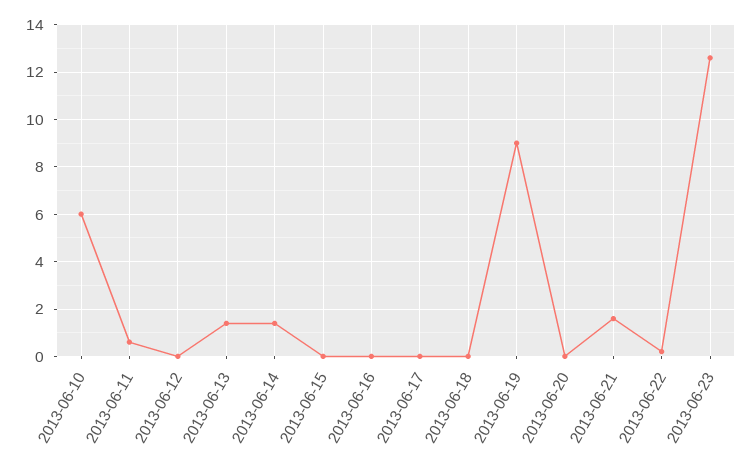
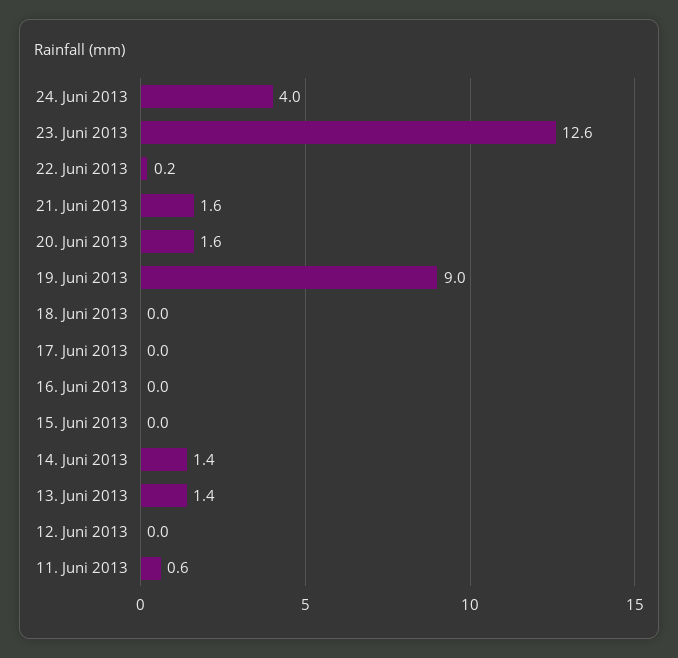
2013-06-10: 6 -> none
2013-06-20: 0 -> 1.6
24. Juni 2013: none -> 4

